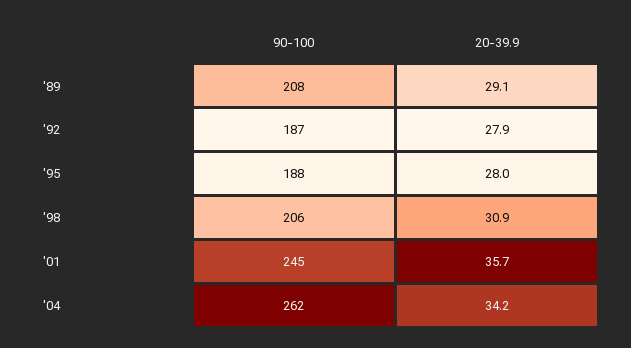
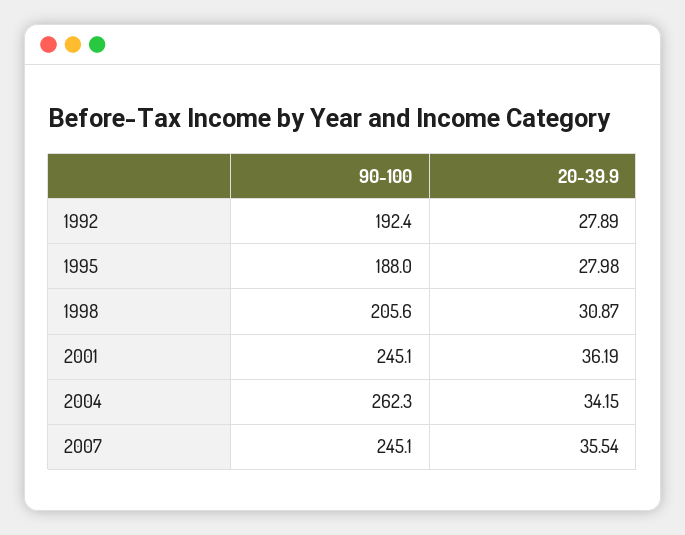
90-100, '89: 208 -> none
20-39.9, '89: 29.1 -> none
90-100, '92: 187 -> 192.4
20-39.9, '01: 35.7 -> 36.19
90-100, 2007: none -> 245.1
20-39.9, 2007: none -> 35.54

